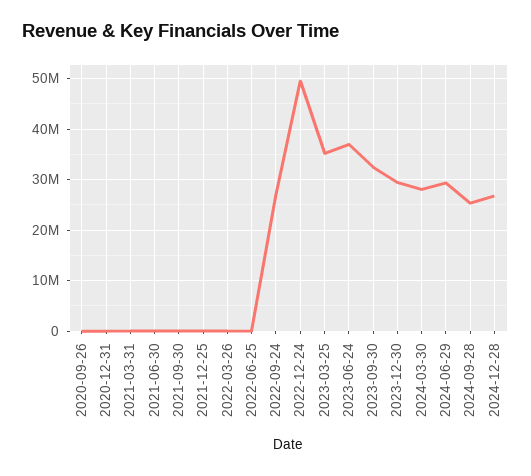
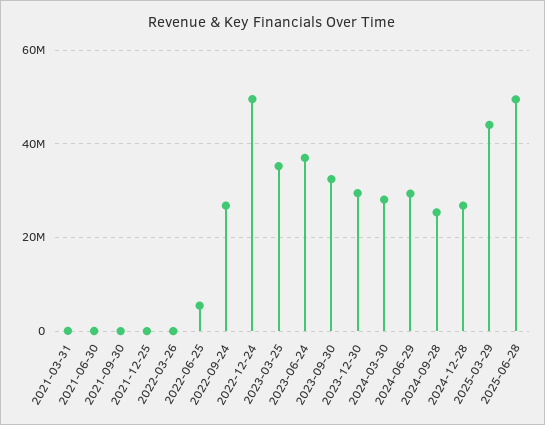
2020-09-26: 0 -> none
2020-12-31: 0 -> none
2022-06-25: 0 -> 6000000
2025-03-29: none -> 44000000
2025-06-28: none -> 50000000

